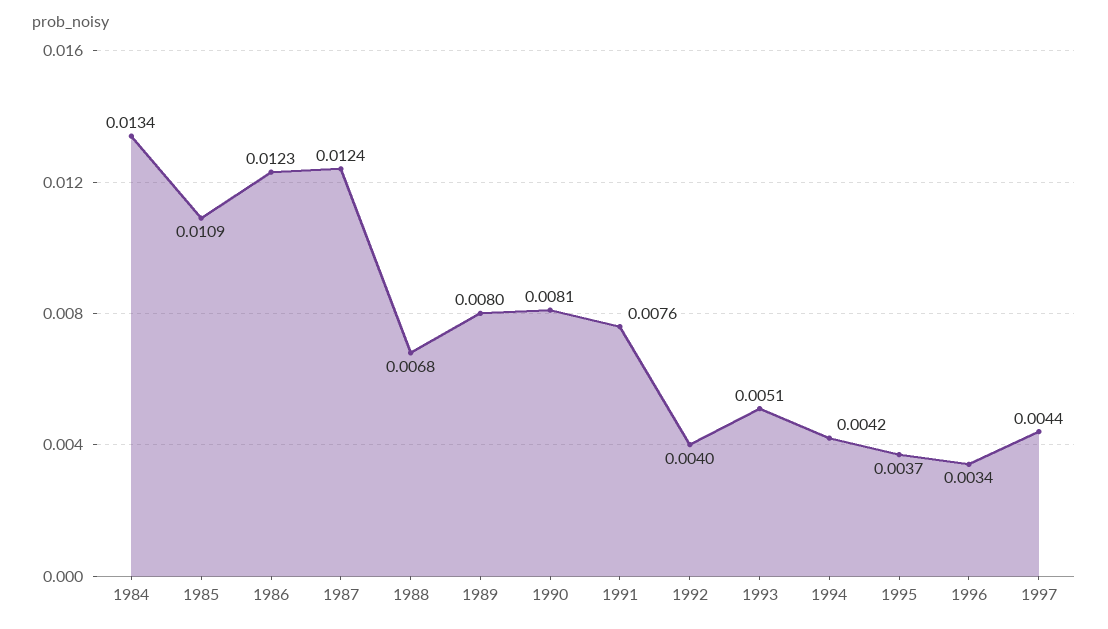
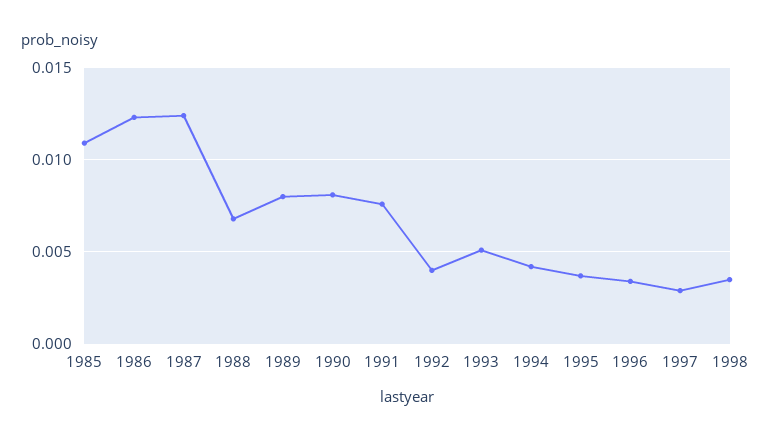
1984: 0.0134 -> none
1997: 0.0044 -> 0.003
1998: none -> 0.0035

